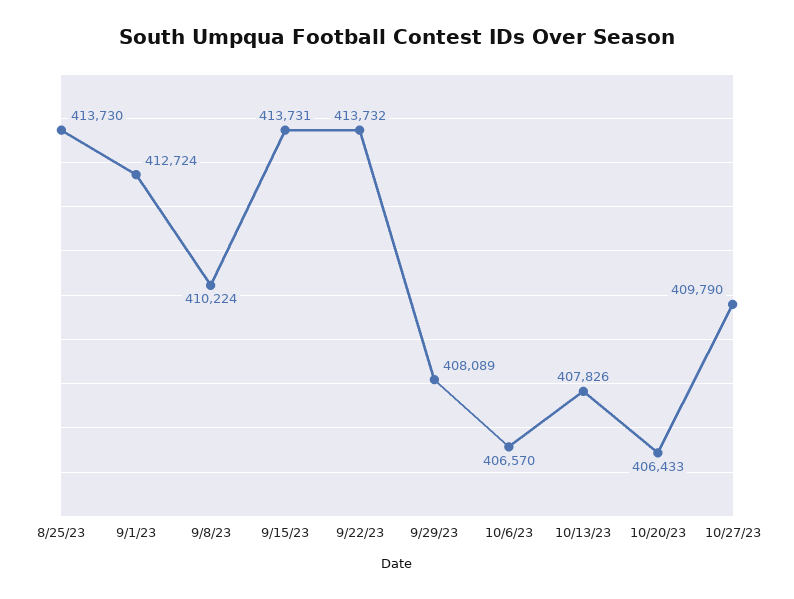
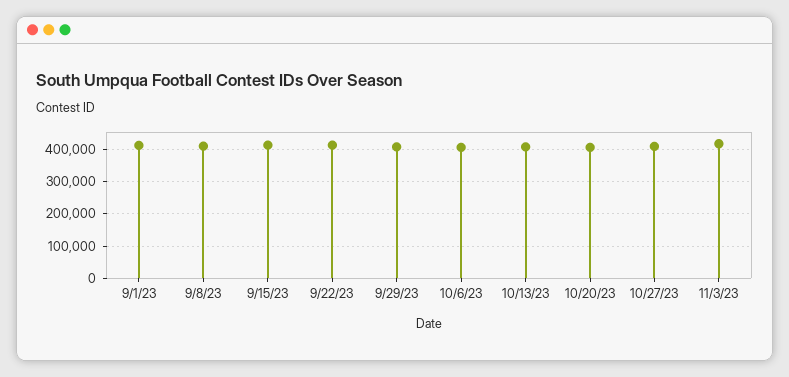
8/25/23: 413730 -> none
11/3/23: none -> 420000

